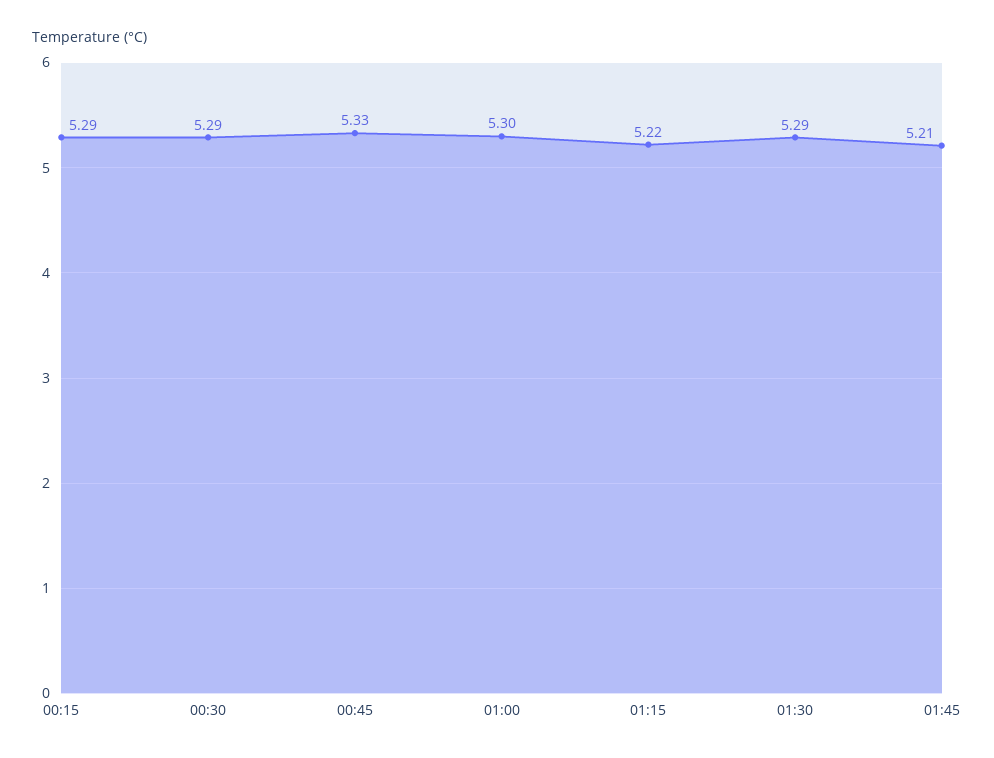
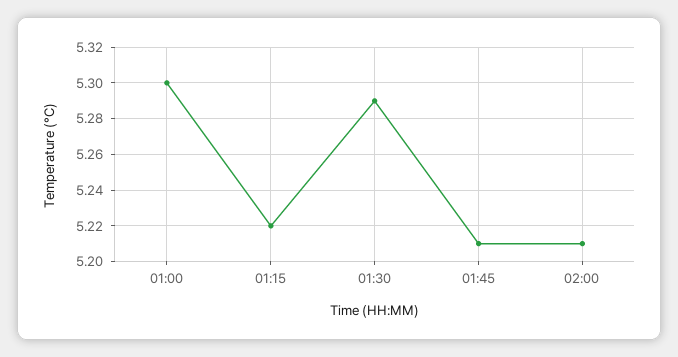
00:15: 5.29 -> none
00:30: 5.29 -> none
00:45: 5.33 -> none
02:00: none -> 5.21

